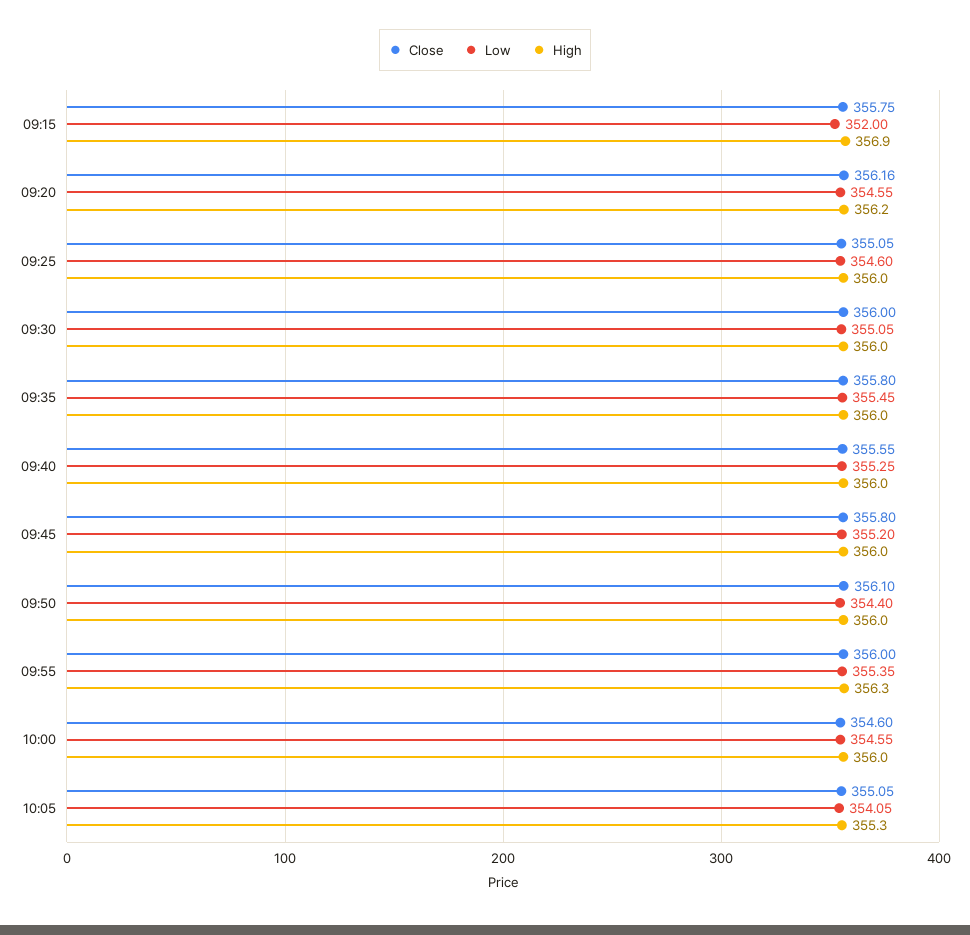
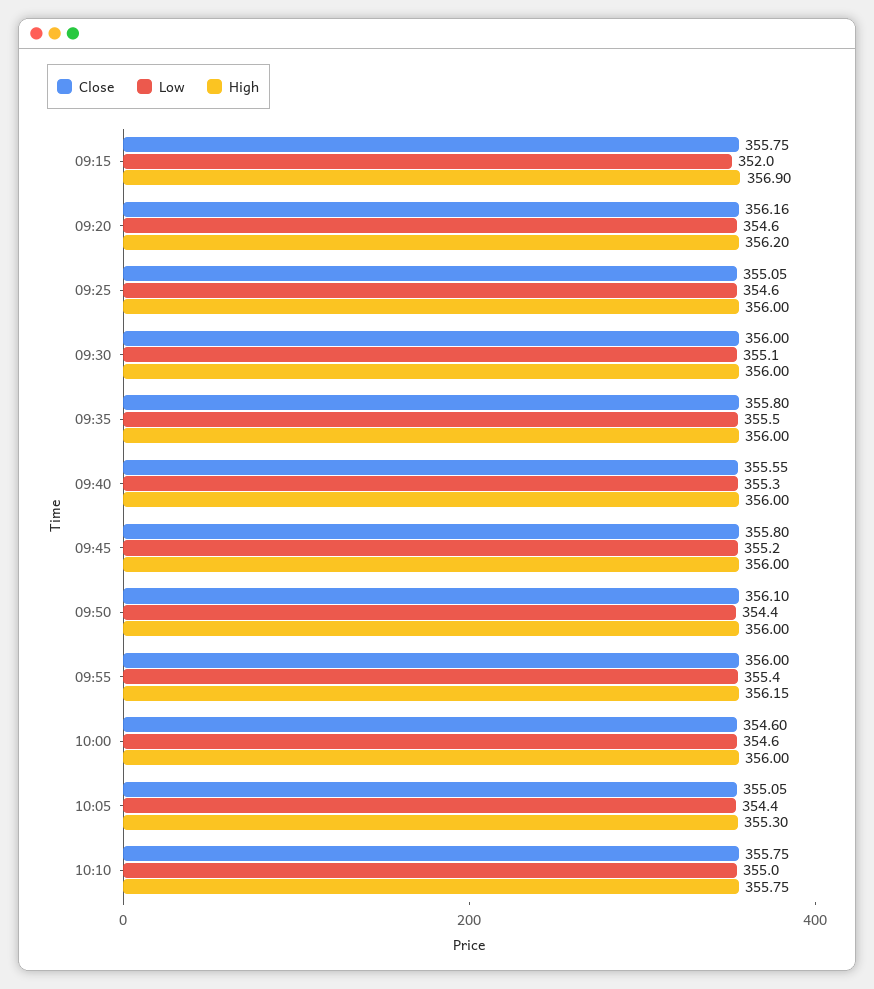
High, 09:55: 356.3 -> 356.15
Low, 10:05: 354.05 -> 354.4
Close, 10:10: none -> 355.75
Low, 10:10: none -> 355
High, 10:10: none -> 355.75

